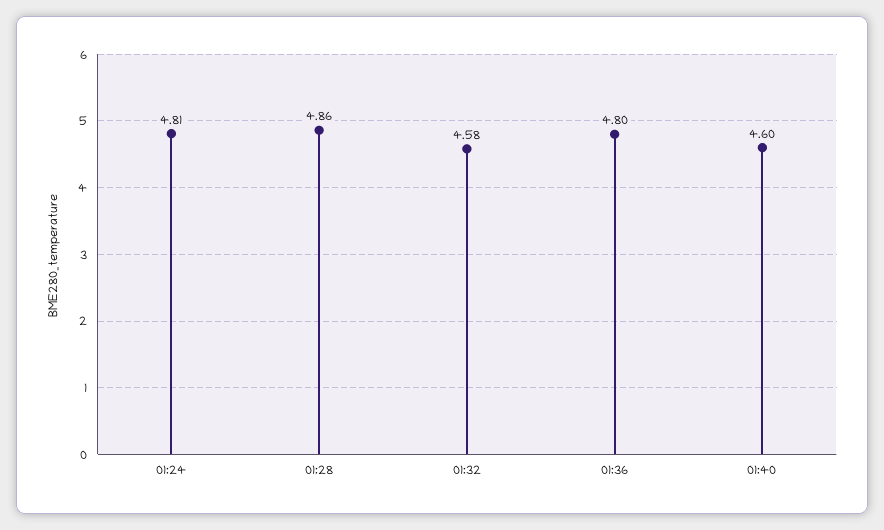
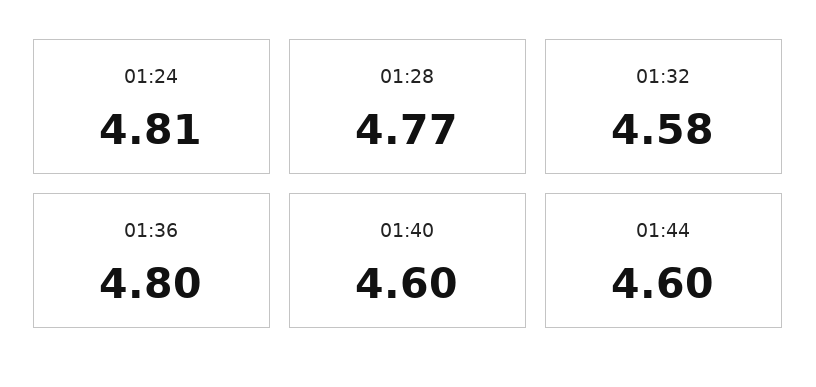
01:28: 4.86 -> 4.77
01:44: none -> 4.6

